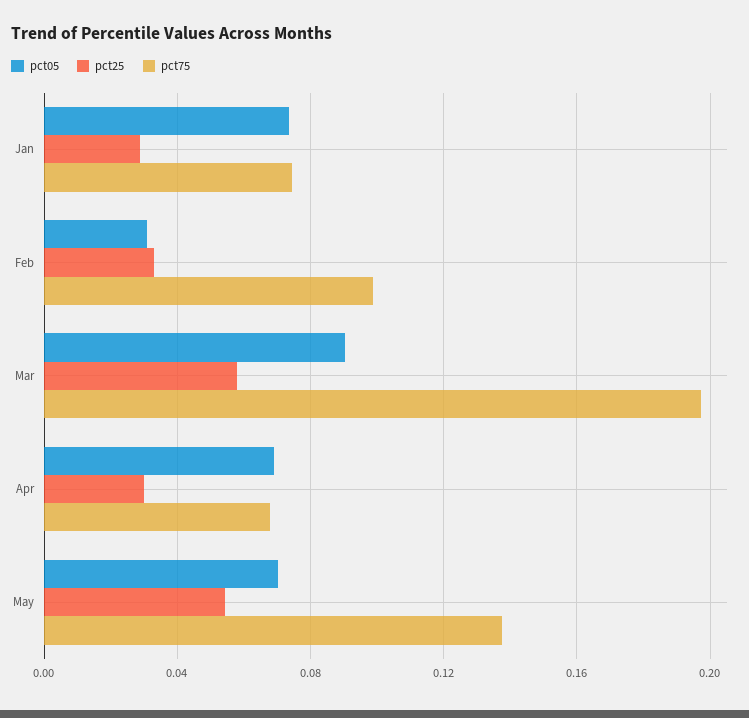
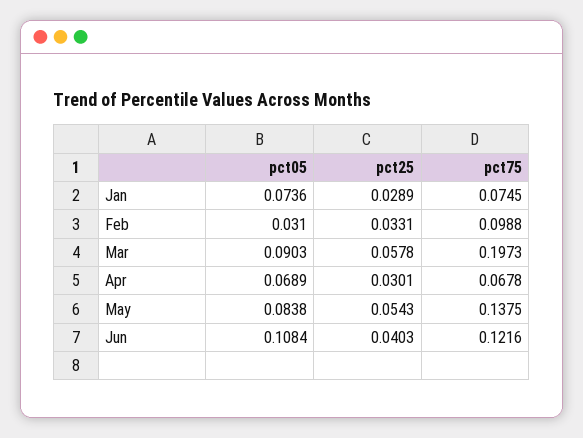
pct05, May: 0.07 -> 0.0838
pct05, Jun: none -> 0.1084
pct25, Jun: none -> 0.0403
pct75, Jun: none -> 0.1216

